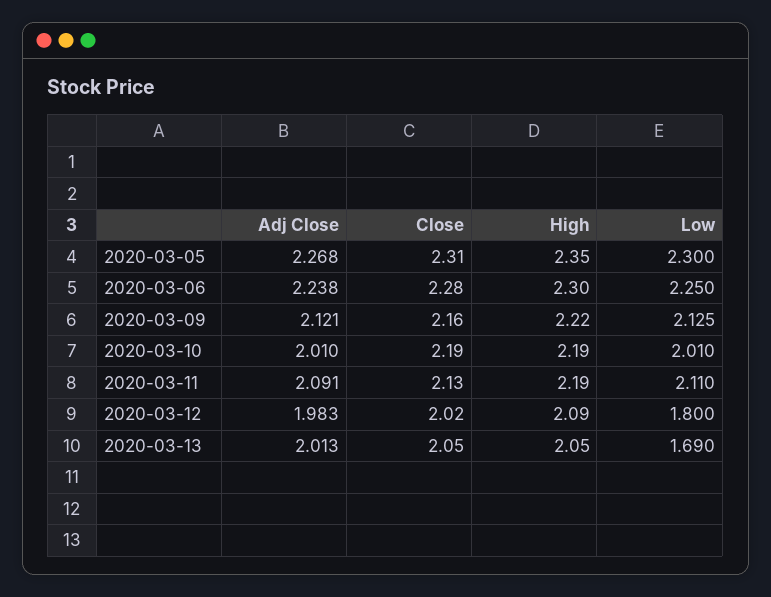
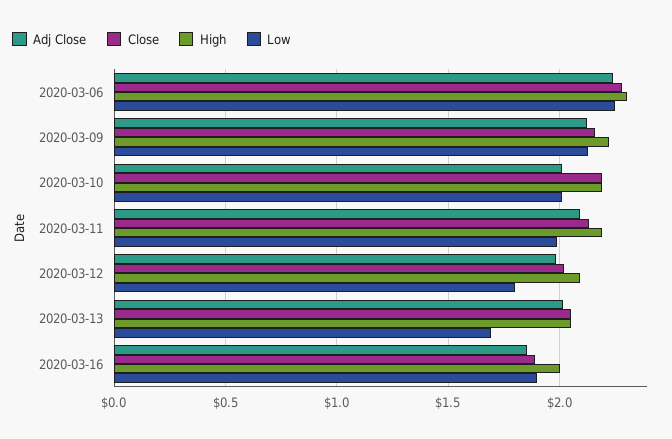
Adj Close, 2020-03-05: 2.268 -> none
Close, 2020-03-05: 2.31 -> none
High, 2020-03-05: 2.35 -> none
Low, 2020-03-05: 2.3 -> none
Low, 2020-03-11: 2.11 -> 2
Adj Close, 2020-03-16: none -> 1.85
Close, 2020-03-16: none -> 1.9
High, 2020-03-16: none -> 2
Low, 2020-03-16: none -> 1.9

